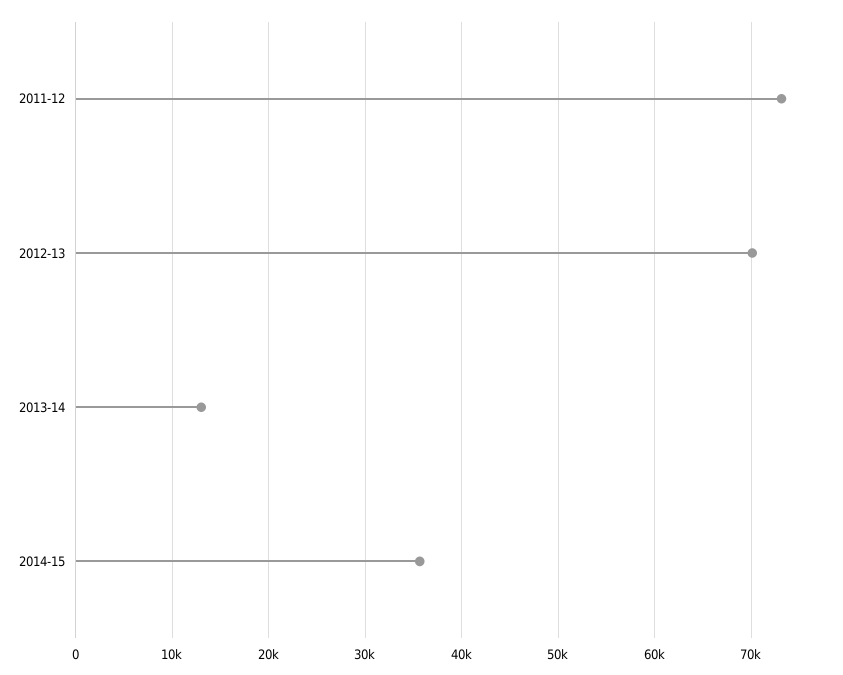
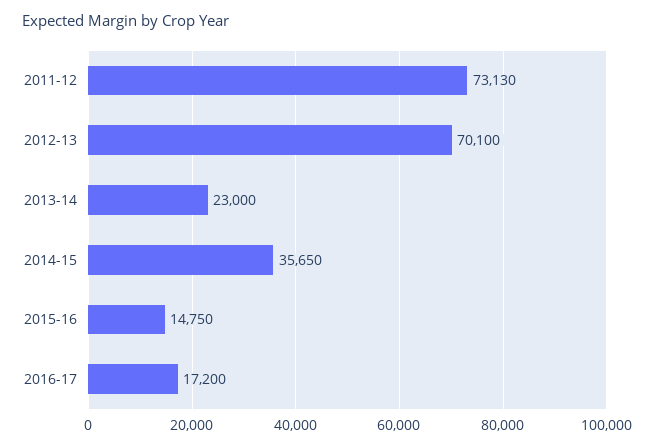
2013-14: 13000 -> 23000
2015-16: none -> 14750
2016-17: none -> 17200

